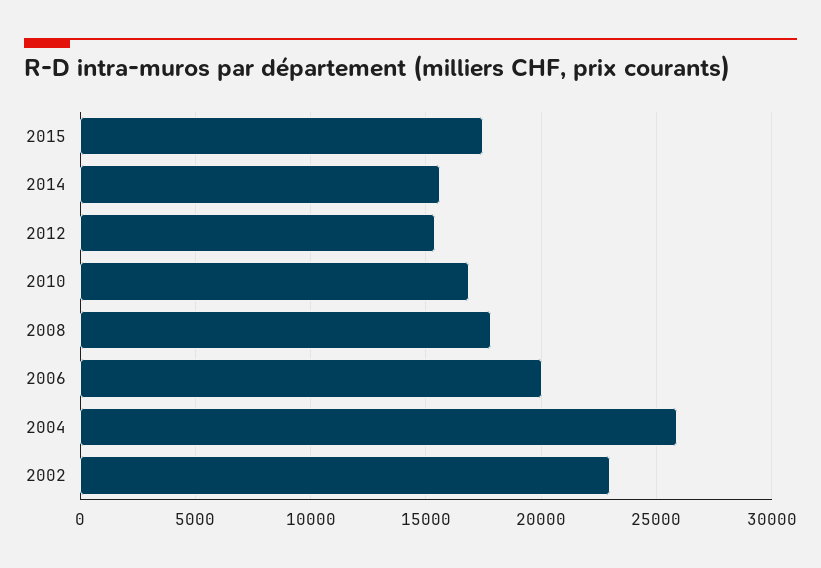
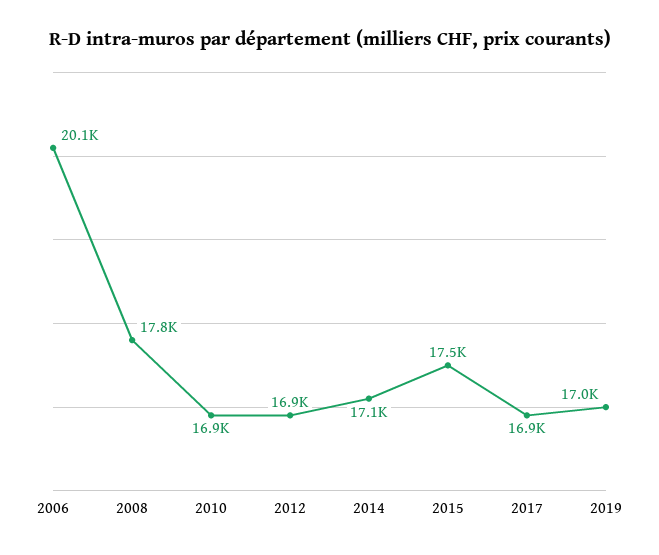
2014: 15500 -> 17100
2012: 15500 -> 16900
2004: 26000 -> none
2002: 23000 -> none
2017: none -> 16900
2019: none -> 17000

